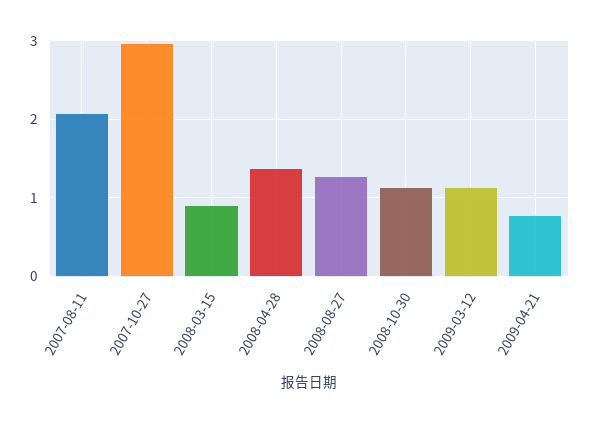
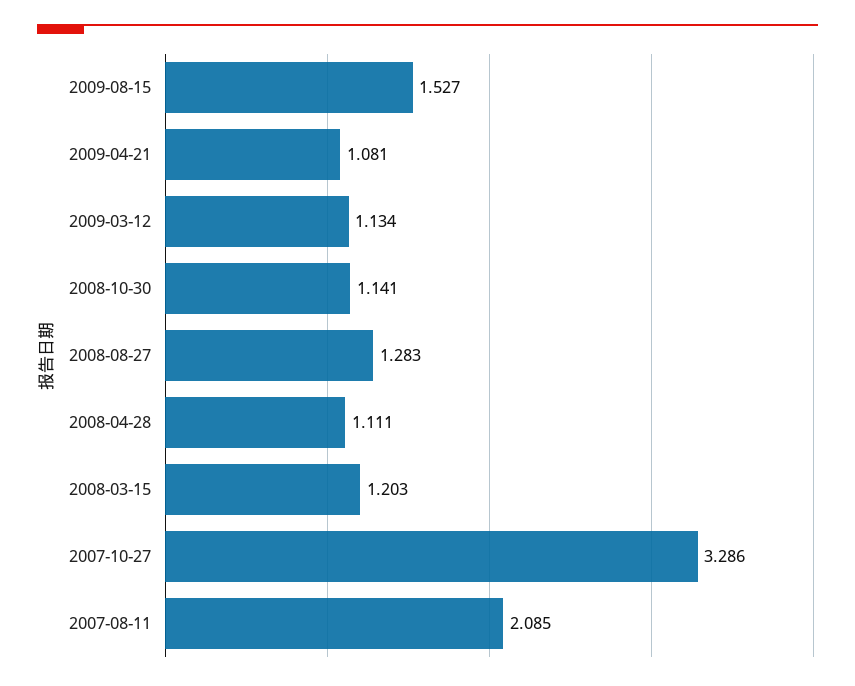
2007-10-27: 3 -> 3.286
2008-03-15: 0.9 -> 1.203
2008-04-28: 1.4 -> 1.111
2009-04-21: 0.8 -> 1.081
2009-08-15: none -> 1.527

